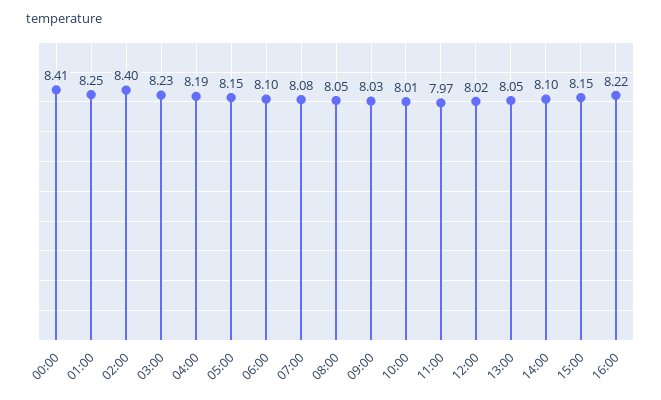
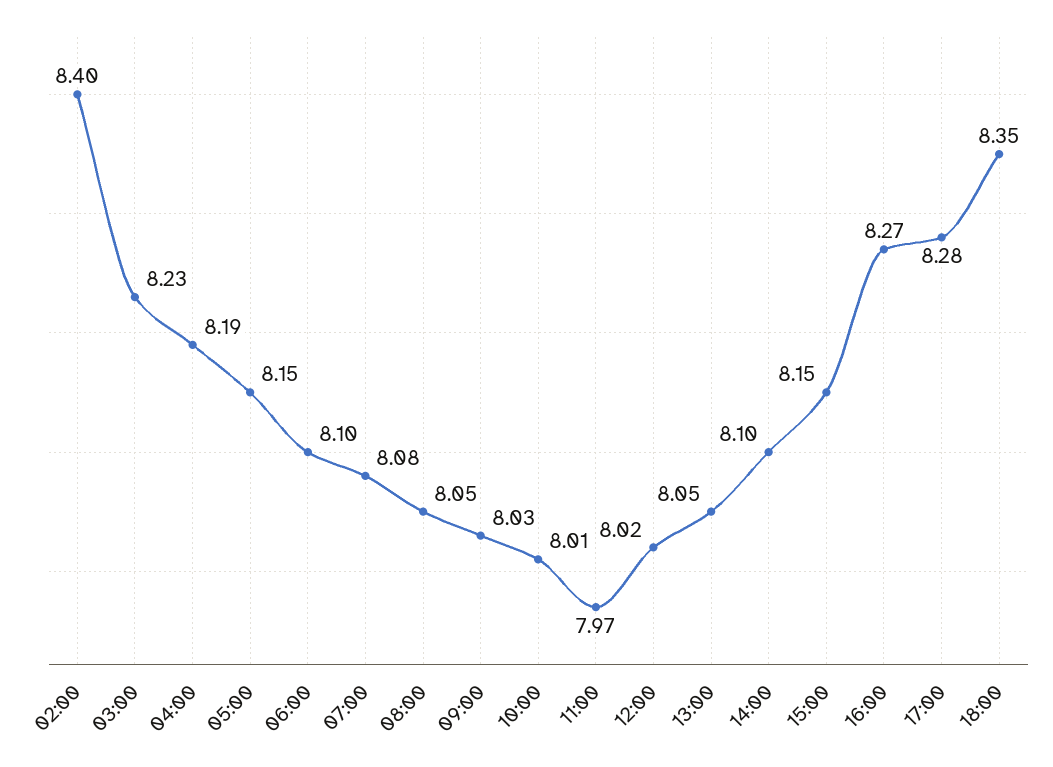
00:00: 8.41 -> none
01:00: 8.25 -> none
16:00: 8.22 -> 8.27
17:00: none -> 8.28
18:00: none -> 8.35

